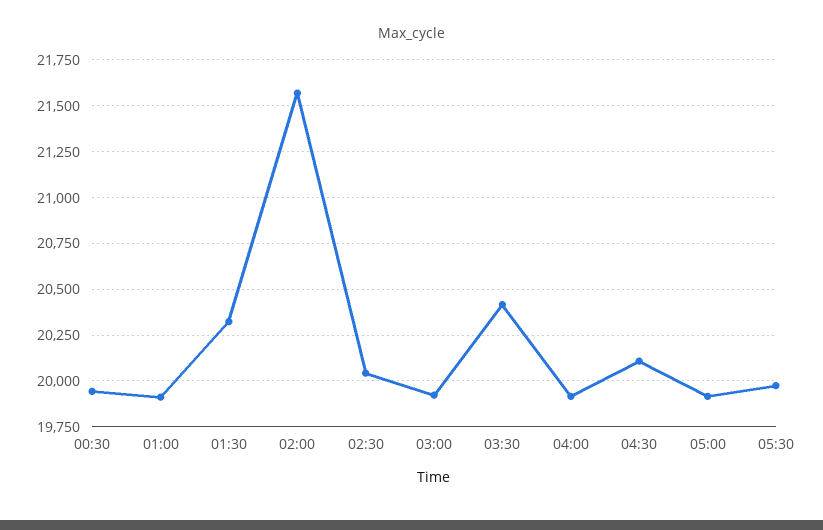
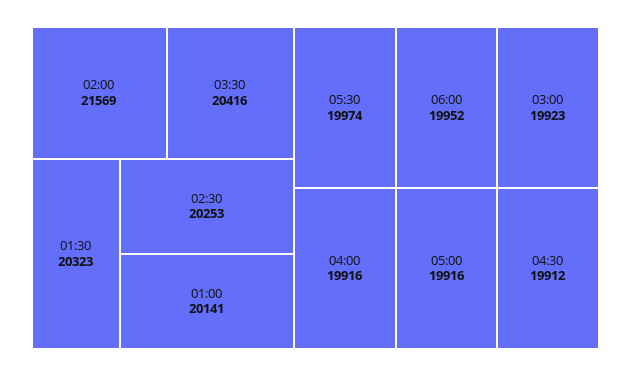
00:30: 19950 -> none
01:00: 19900 -> 20141
02:30: 20050 -> 20253
04:30: 20100 -> 19912
06:00: none -> 19952

